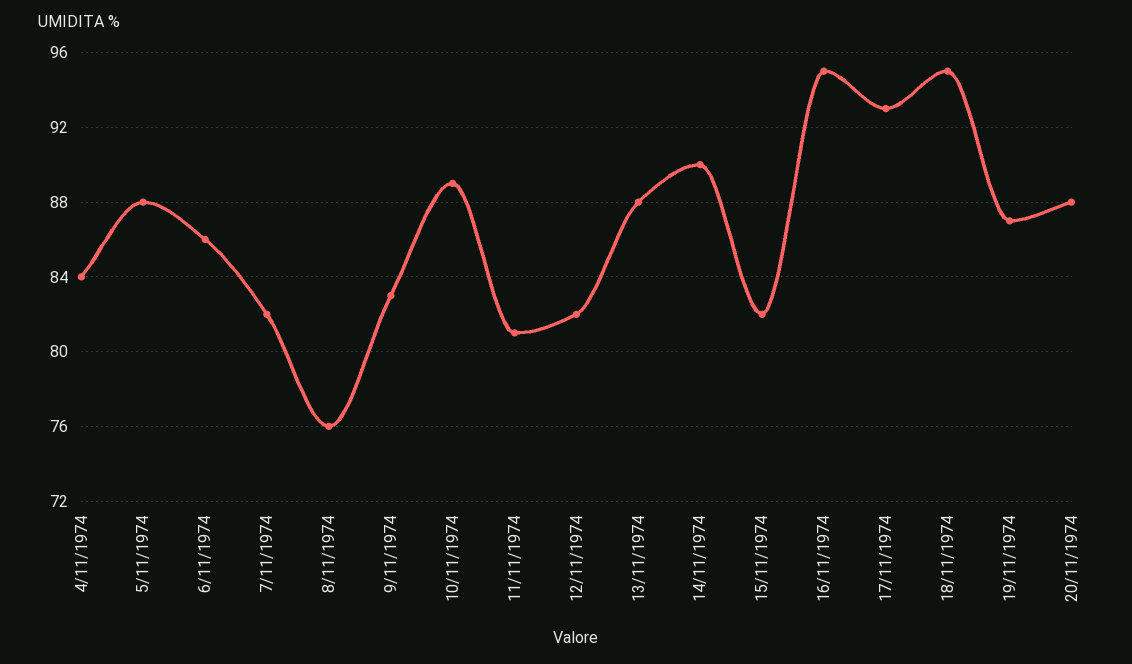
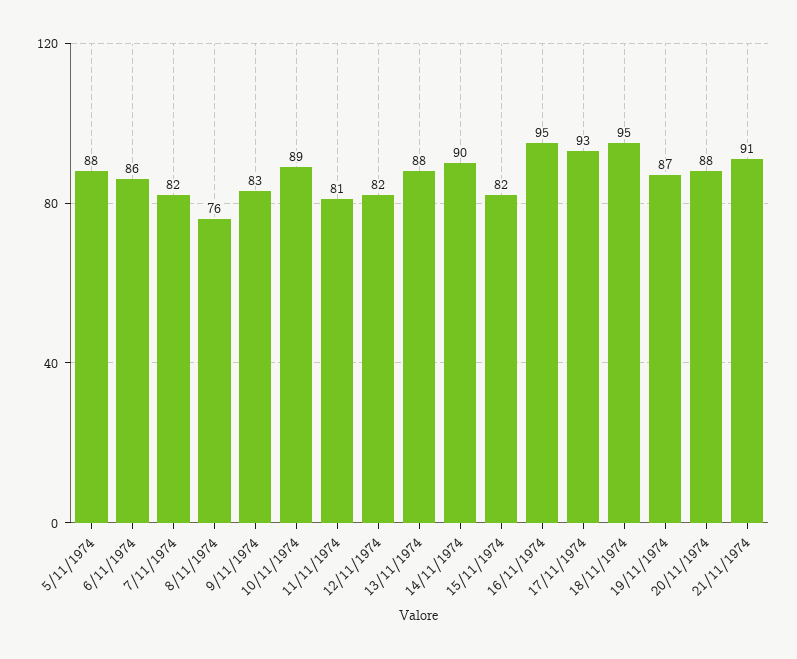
4/11/1974: 84 -> none
21/11/1974: none -> 91

